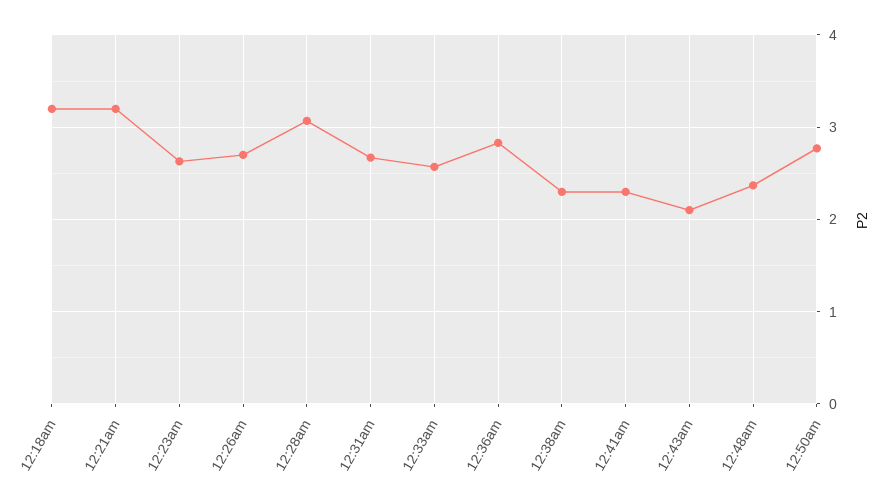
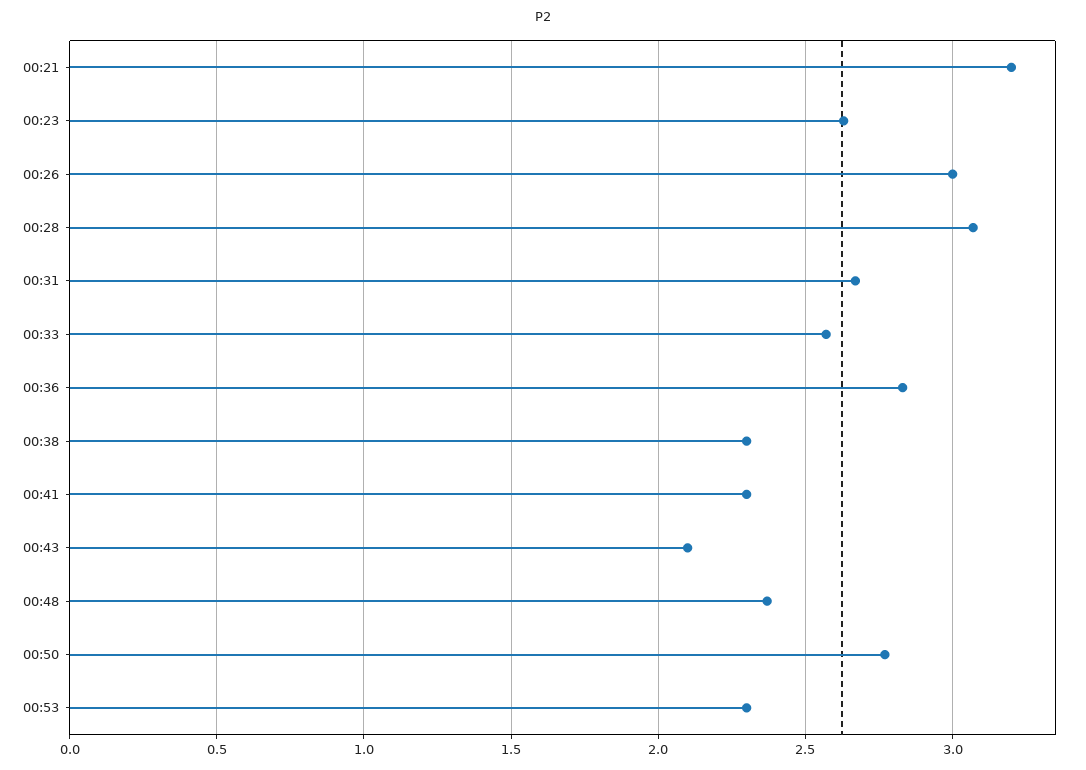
12:18am: 3.2 -> none
12:26am: 2.7 -> 3
00:53: none -> 2.3

